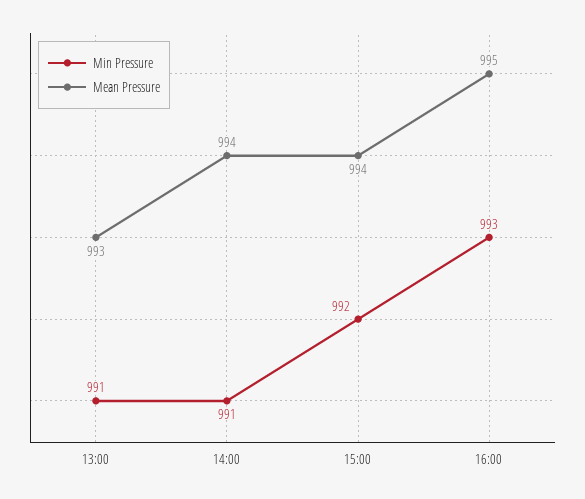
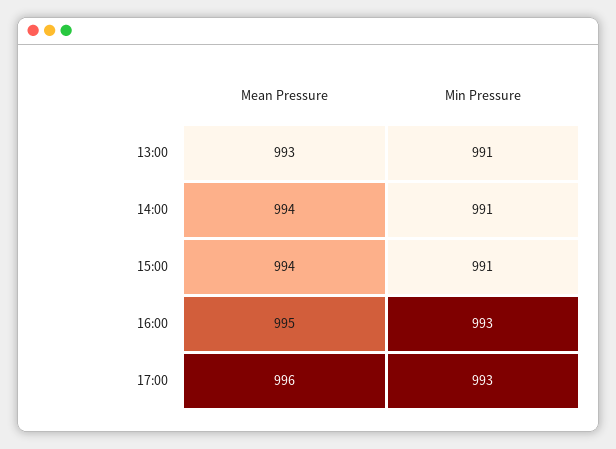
Min Pressure, 15:00: 992 -> 991
Mean Pressure, 17:00: none -> 996
Min Pressure, 17:00: none -> 993

